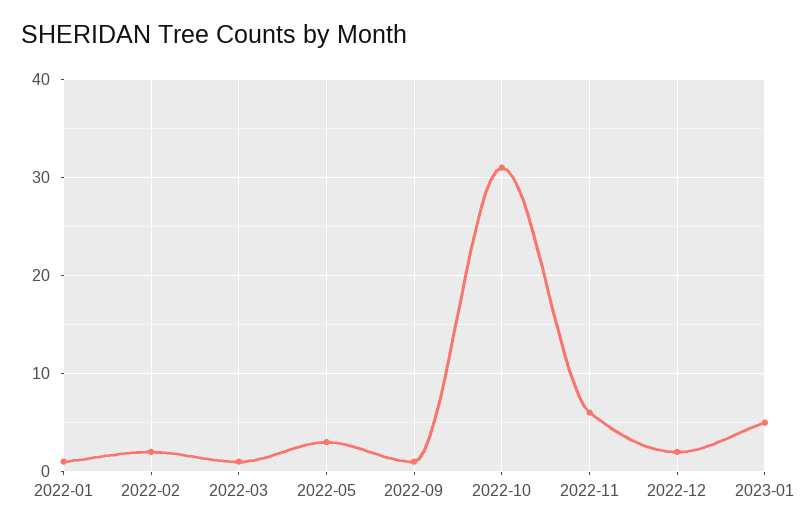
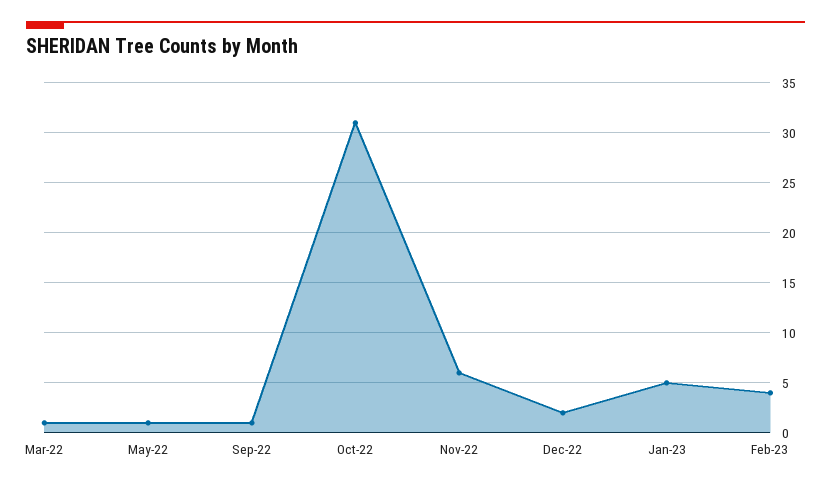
2022-01: 1 -> none
2022-02: 2 -> none
2022-05: 3 -> 1
Feb-23: none -> 4

